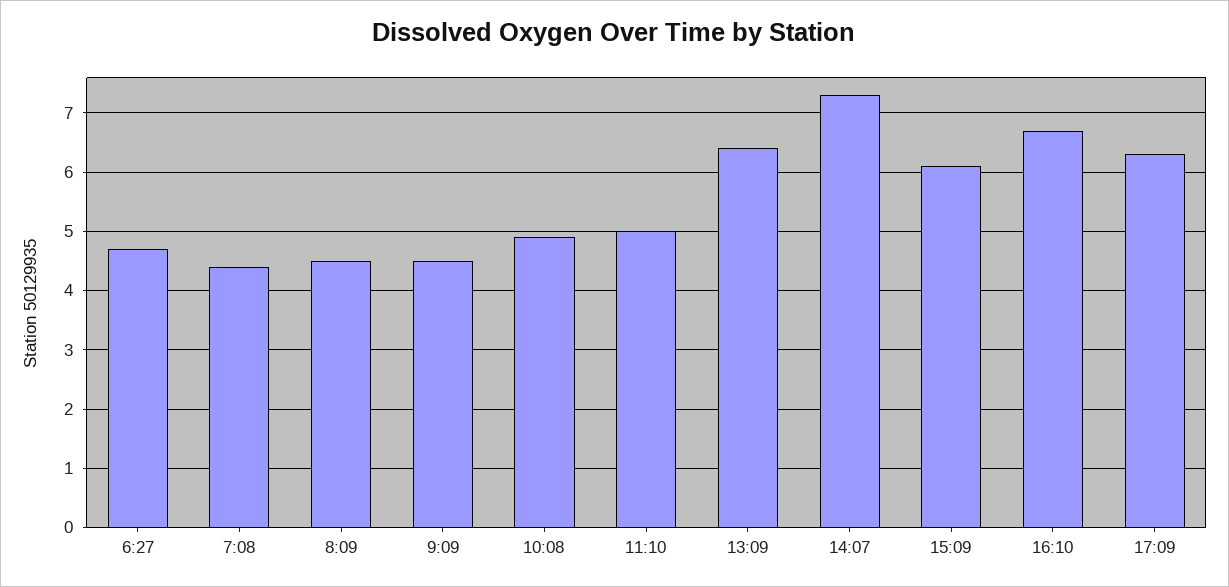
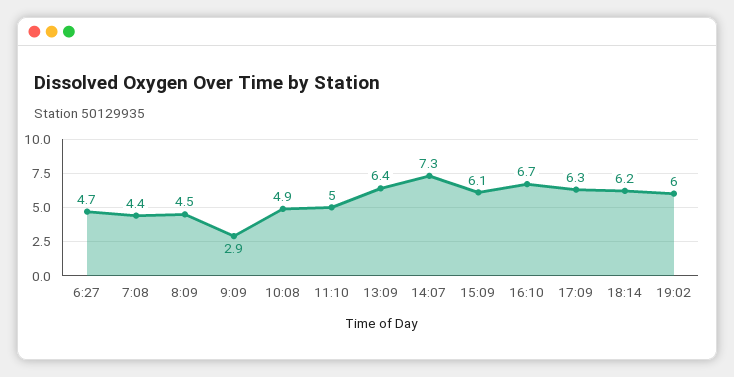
9:09: 4.5 -> 2.9
18:14: none -> 6.2
19:02: none -> 6

